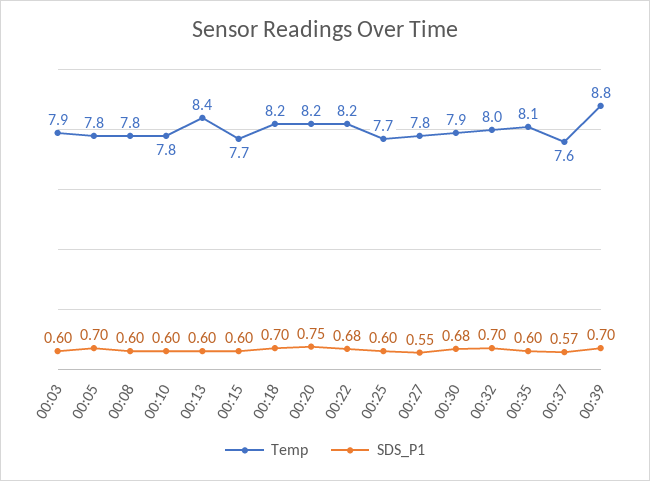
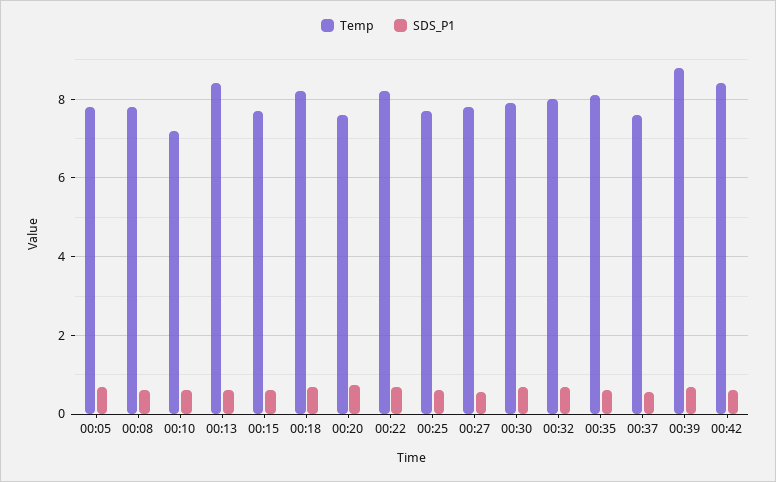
Temp, 00:03: 7.9 -> none
SDS_P1, 00:03: 0.6 -> none
Temp, 00:10: 7.8 -> 7.2
Temp, 00:20: 8.2 -> 7.6
Temp, 00:42: none -> 8.4
SDS_P1, 00:42: none -> 0.6

